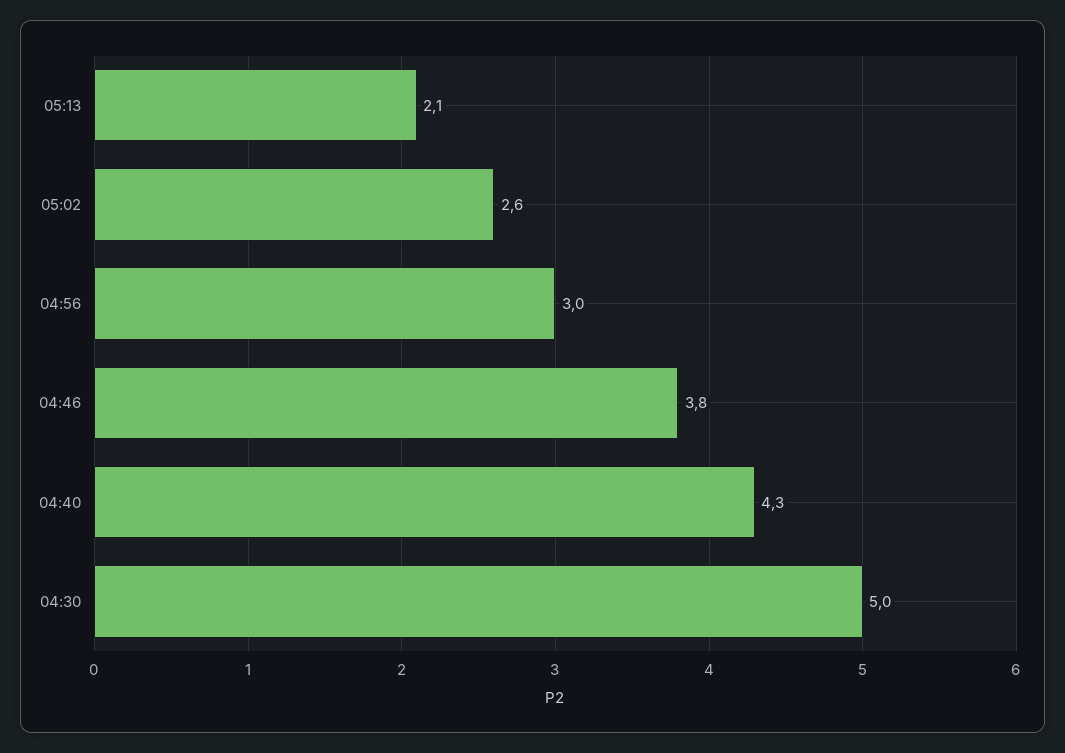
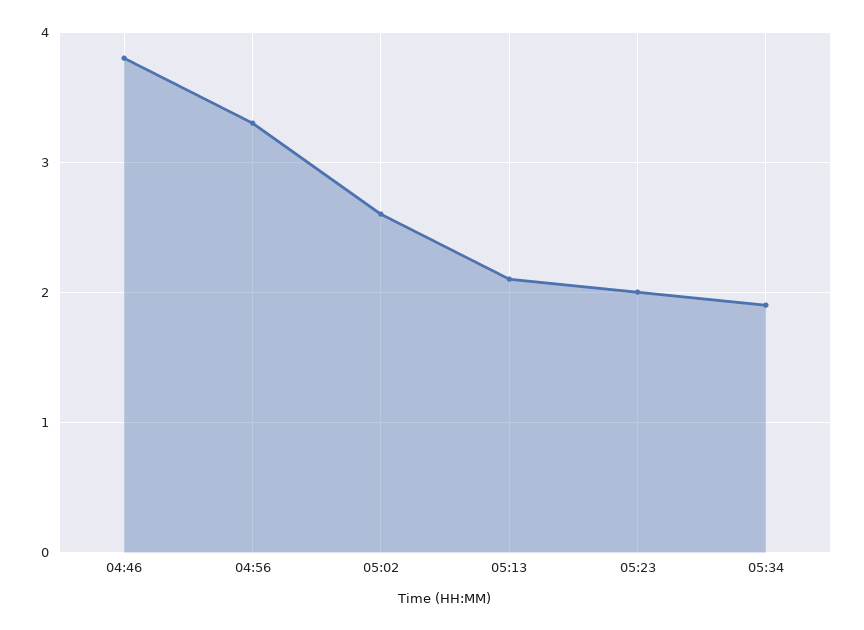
04:56: 3 -> 3.3
04:40: 4.3 -> none
04:30: 5 -> none
05:23: none -> 2
05:34: none -> 1.9

